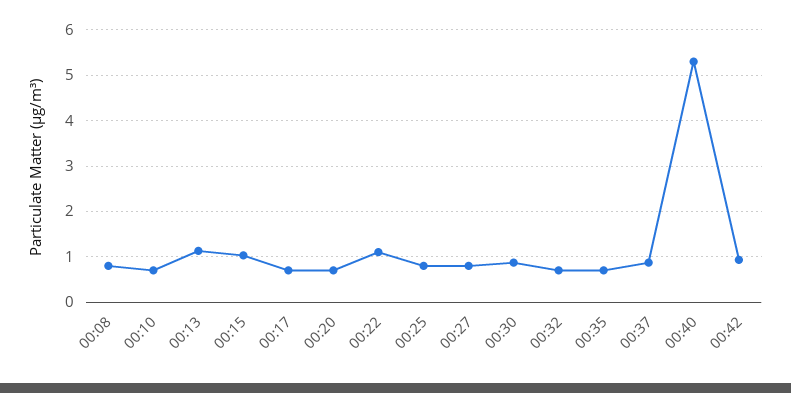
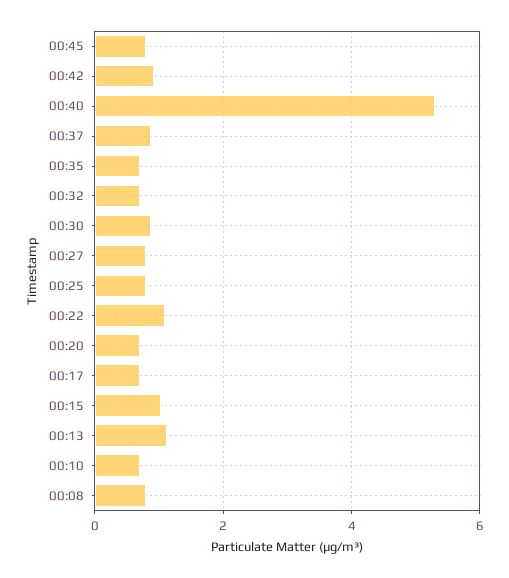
00:45: none -> 0.8

